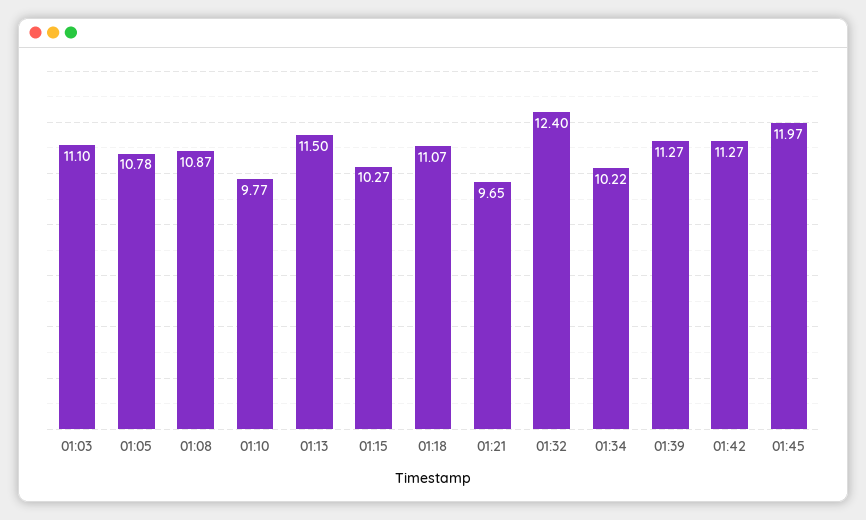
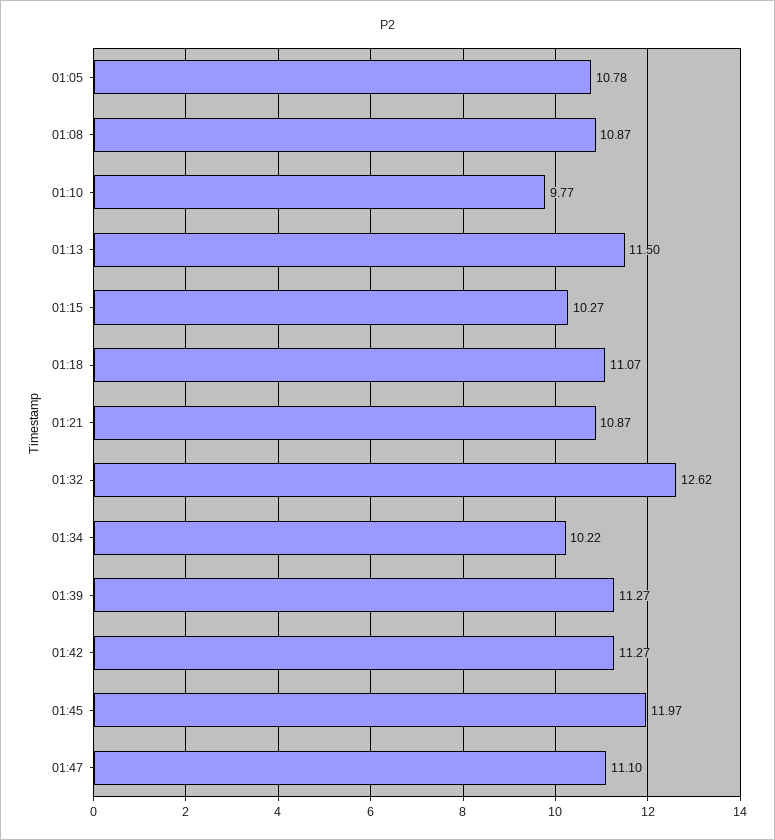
01:03: 11.1 -> none
01:21: 9.65 -> 10.87
01:32: 12.4 -> 12.62
01:47: none -> 11.1

